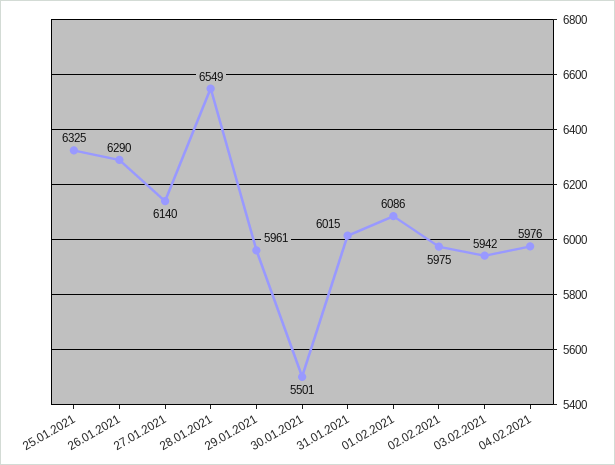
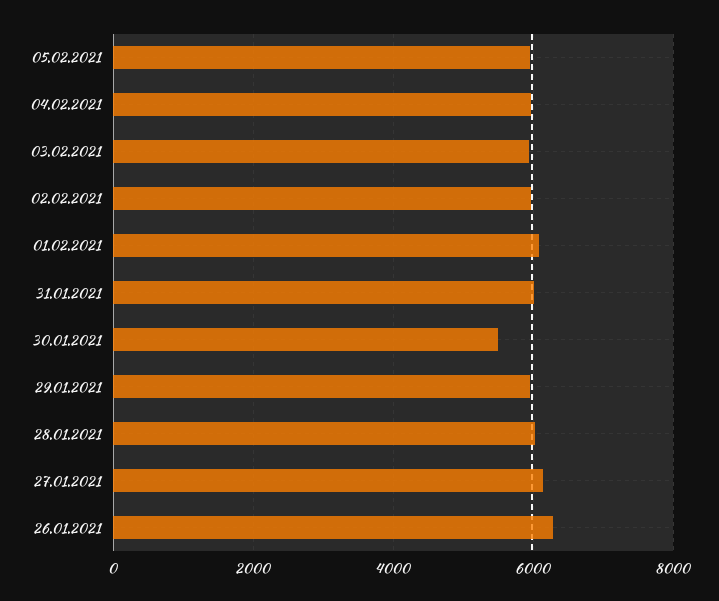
25.01.2021: 6325 -> none
28.01.2021: 6549 -> 6000
05.02.2021: none -> 6000

